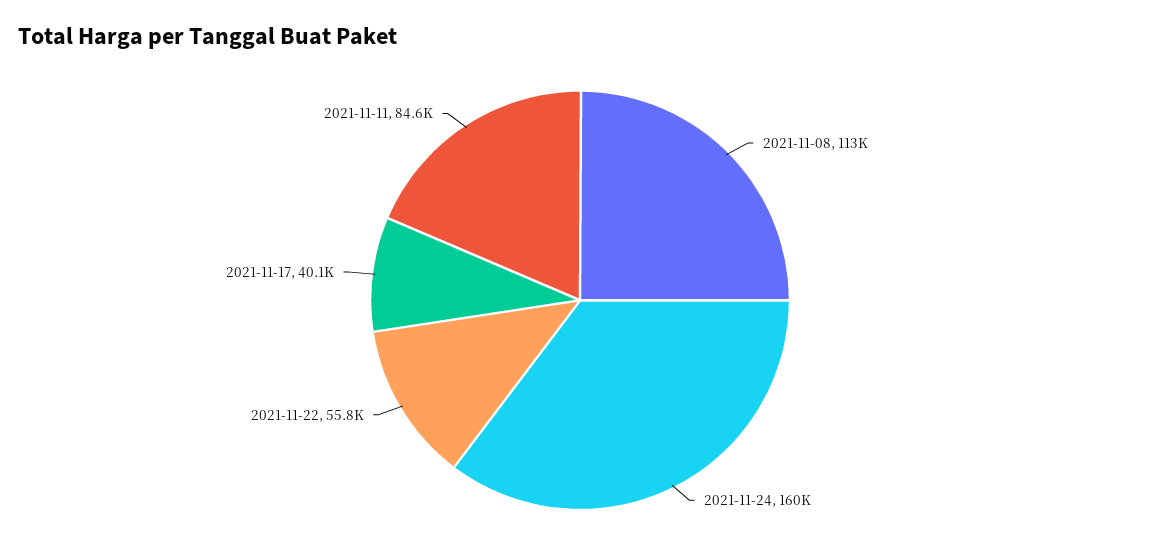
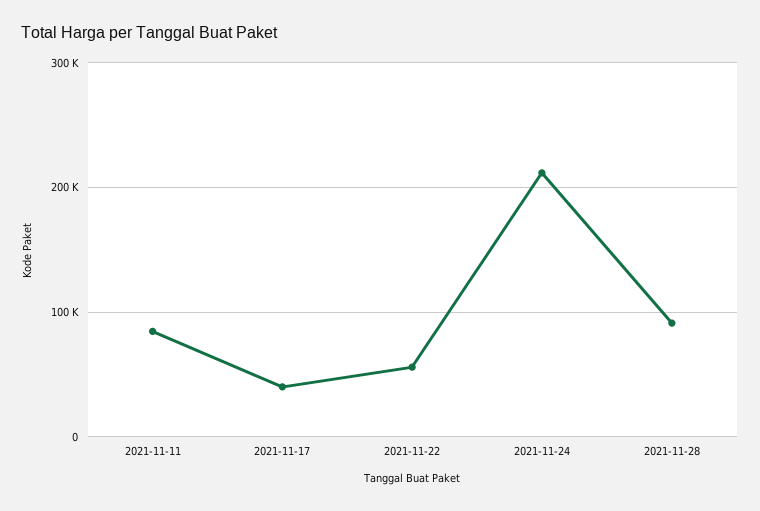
2021-11-08: 113000 -> none
2021-11-24: 160000 -> 210000
2021-11-28: none -> 90000

